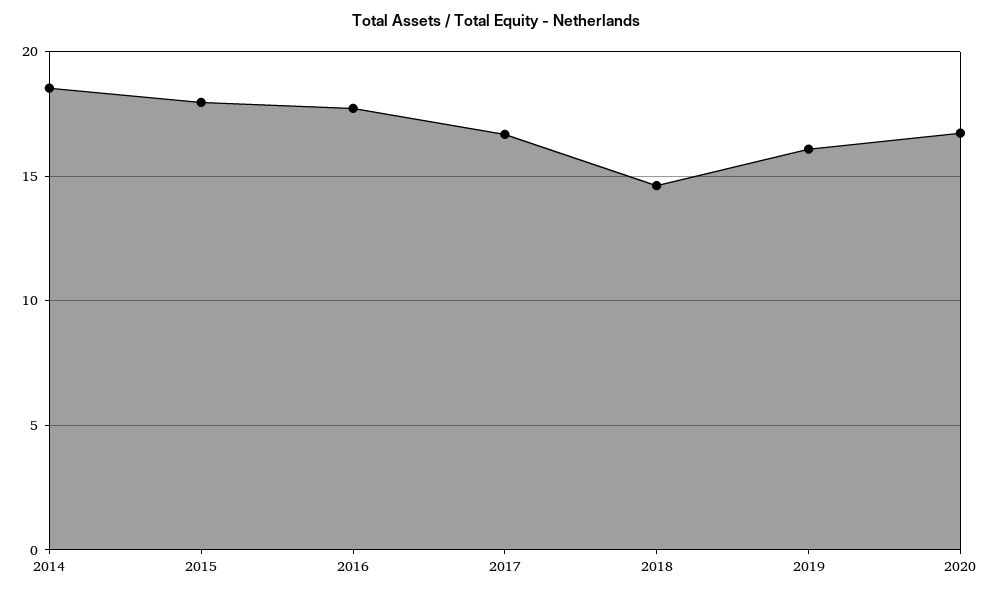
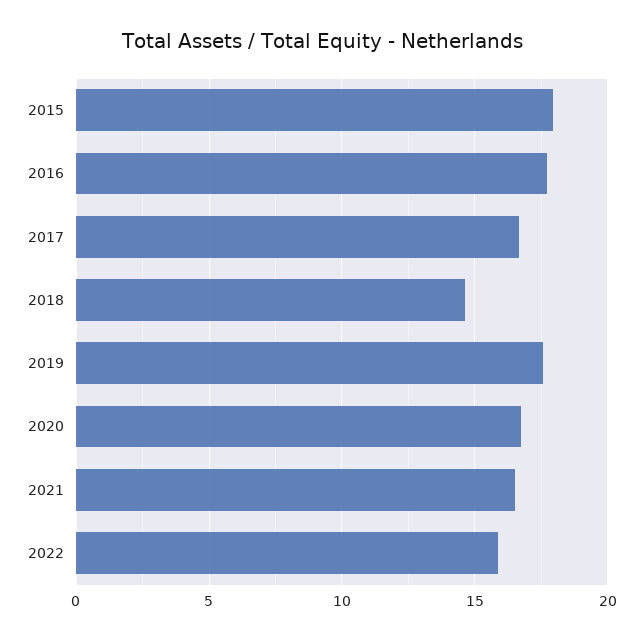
2014: 18.5 -> none
2019: 16 -> 17.5
2021: none -> 16.5
2022: none -> 16

